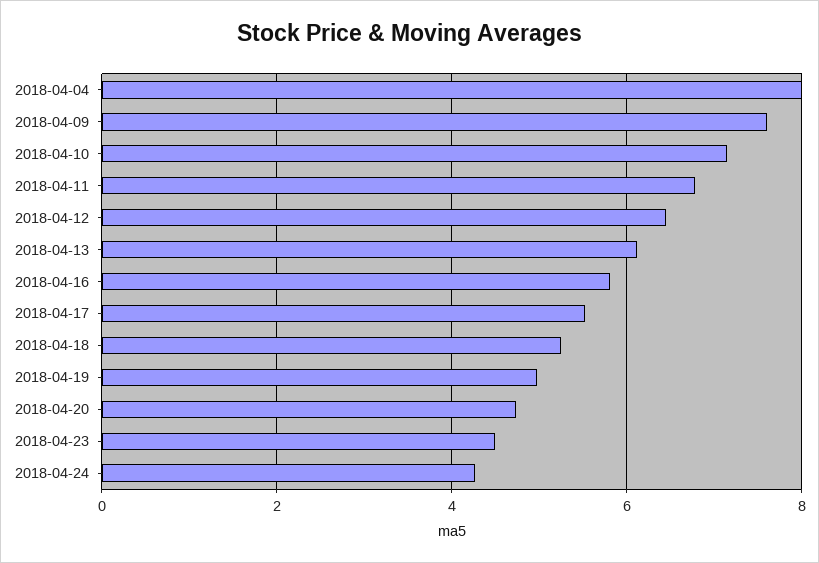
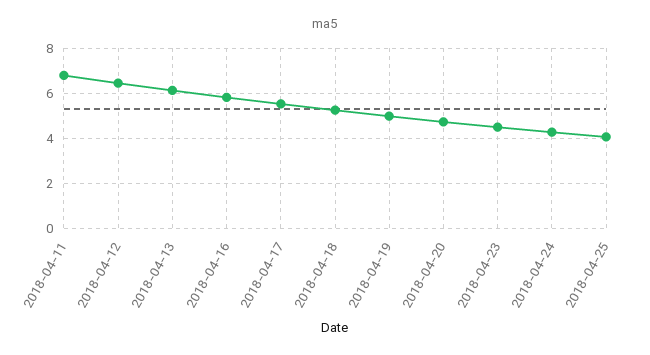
2018-04-04: 8 -> none
2018-04-09: 7.6 -> none
2018-04-10: 7.2 -> none
2018-04-25: none -> 4

